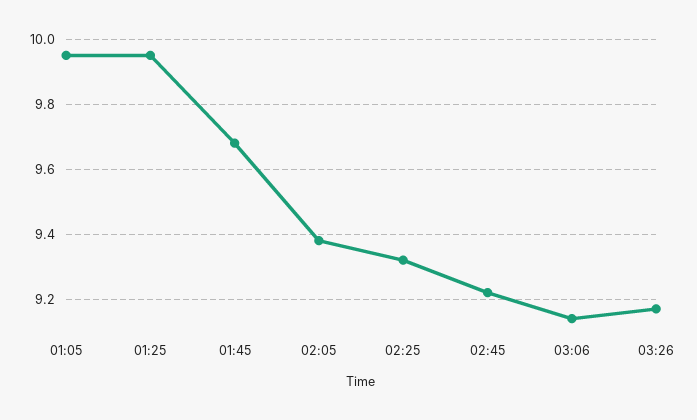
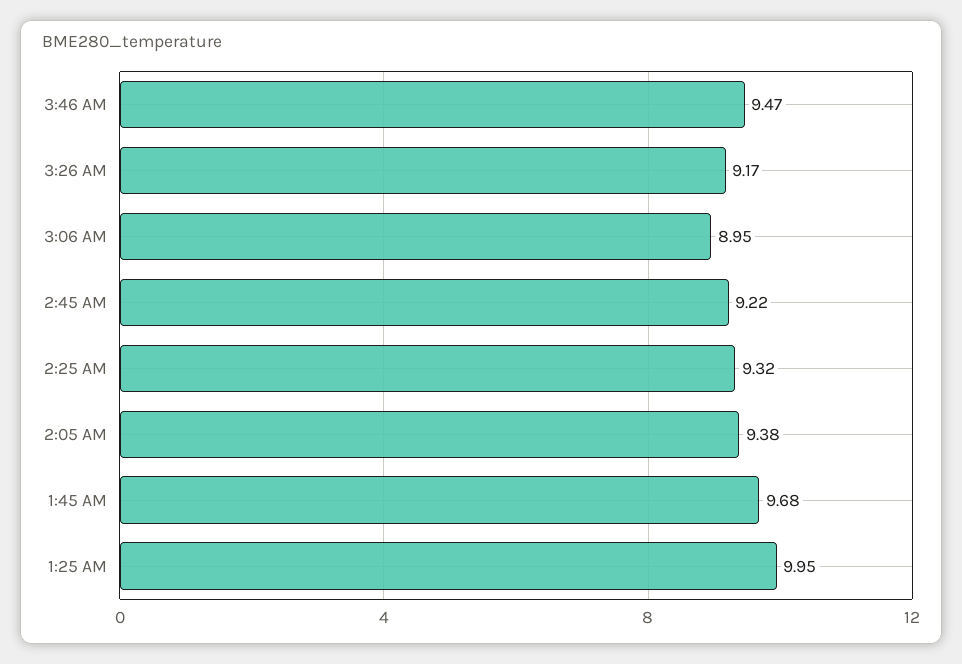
01:05: 9.95 -> none
03:06: 9.15 -> 8.95
3:46 AM: none -> 9.47

